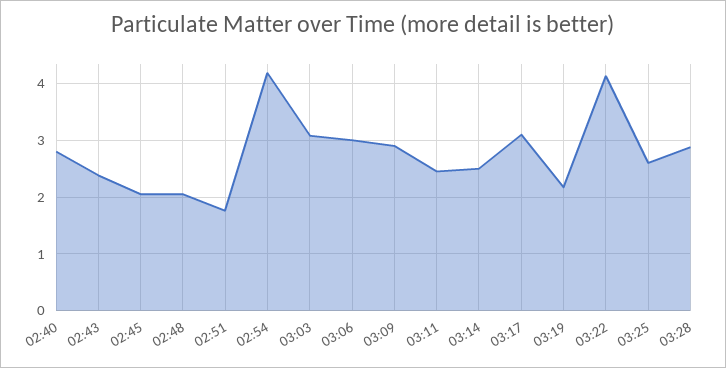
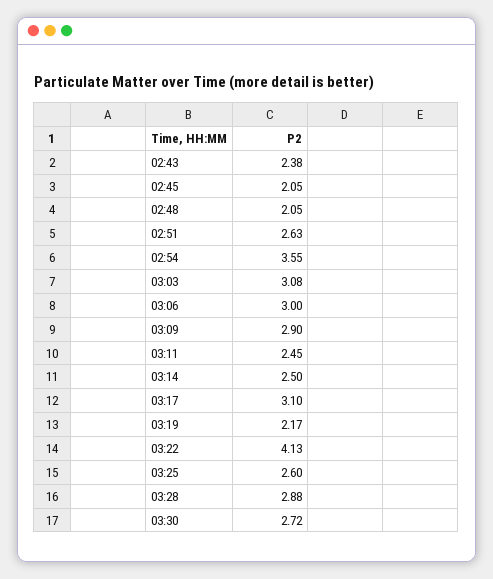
02:40: 2.8 -> none
02:51: 1.8 -> 2.63
02:54: 4.2 -> 3.55
03:30: none -> 2.72

